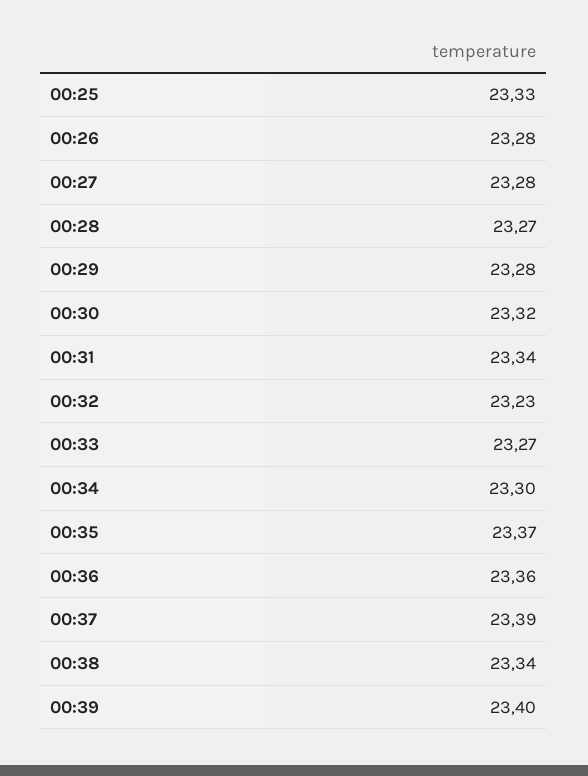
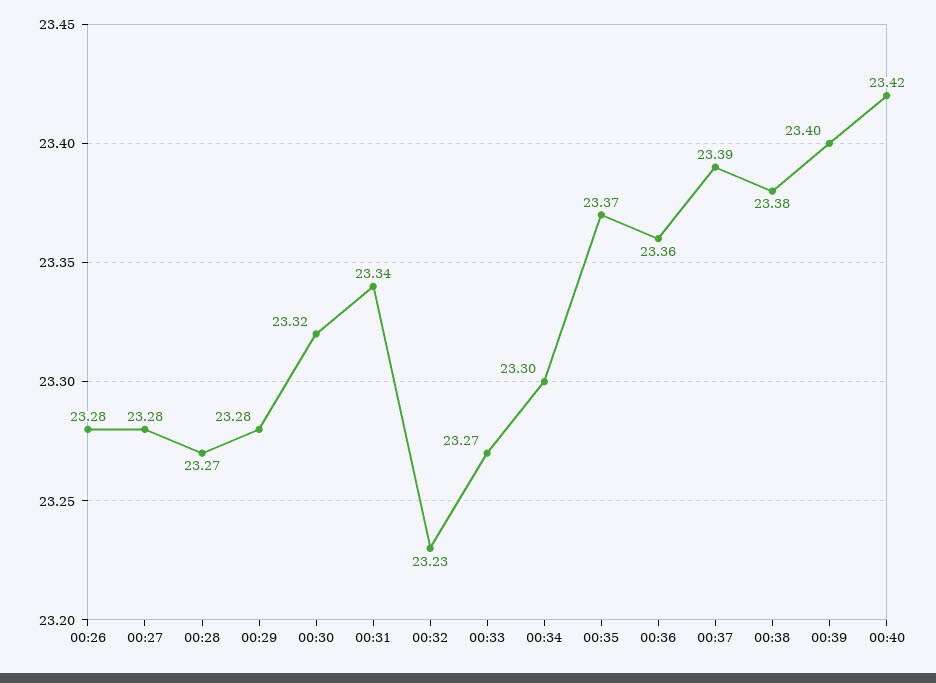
00:25: 23.33 -> none
00:38: 23.34 -> 23.38
00:40: none -> 23.42

